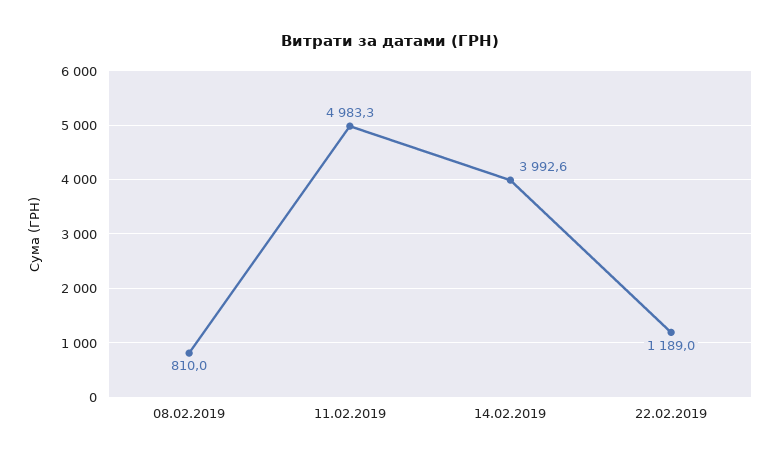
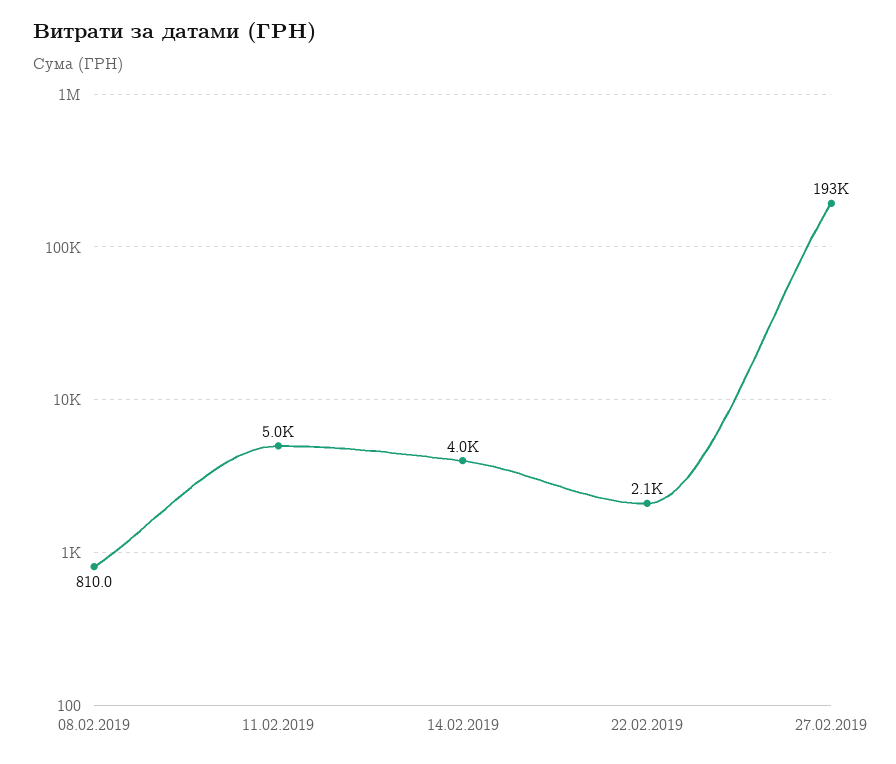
22.02.2019: 1189 -> 2100
27.02.2019: none -> 193000

